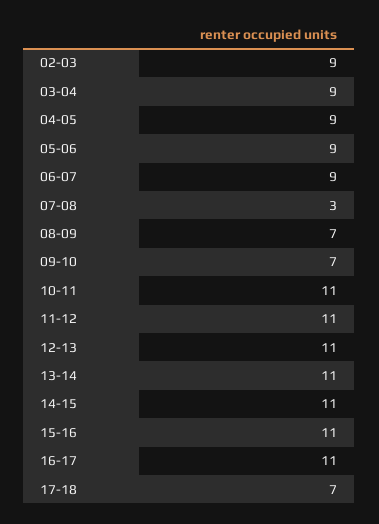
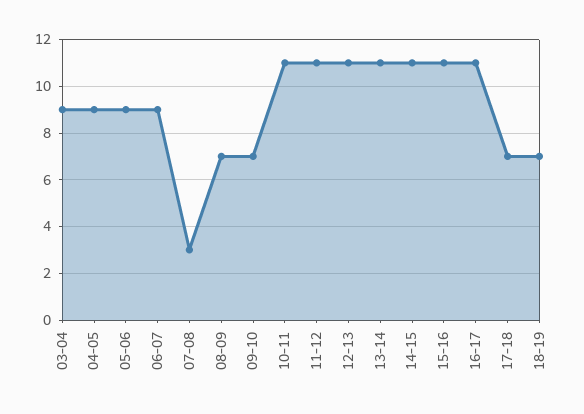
02-03: 9 -> none
18-19: none -> 7

